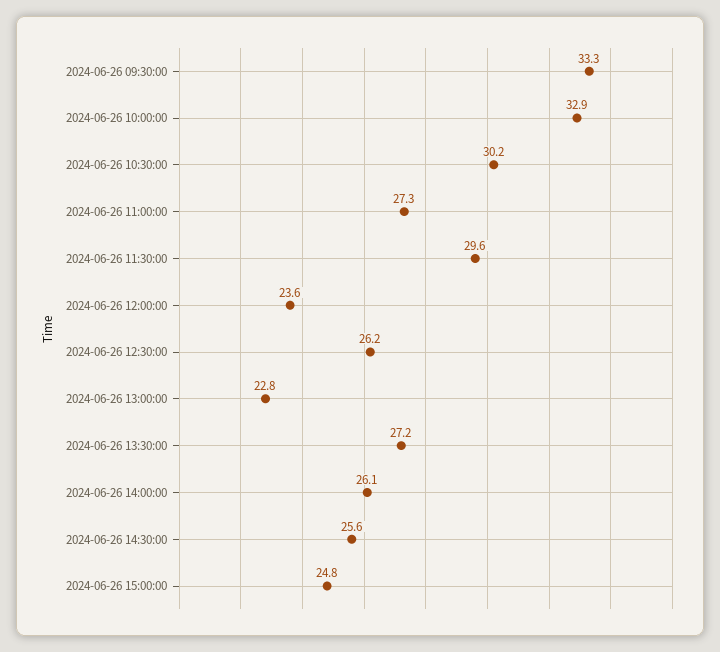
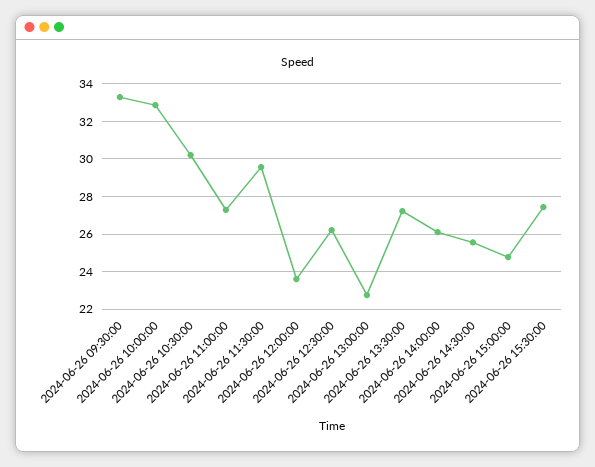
2024-06-26 15:30:00: none -> 27.5

